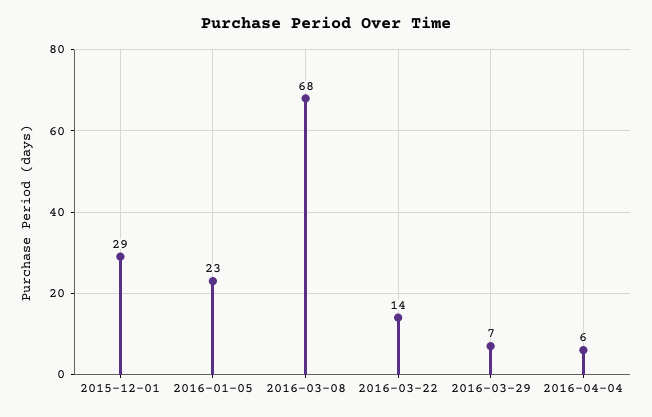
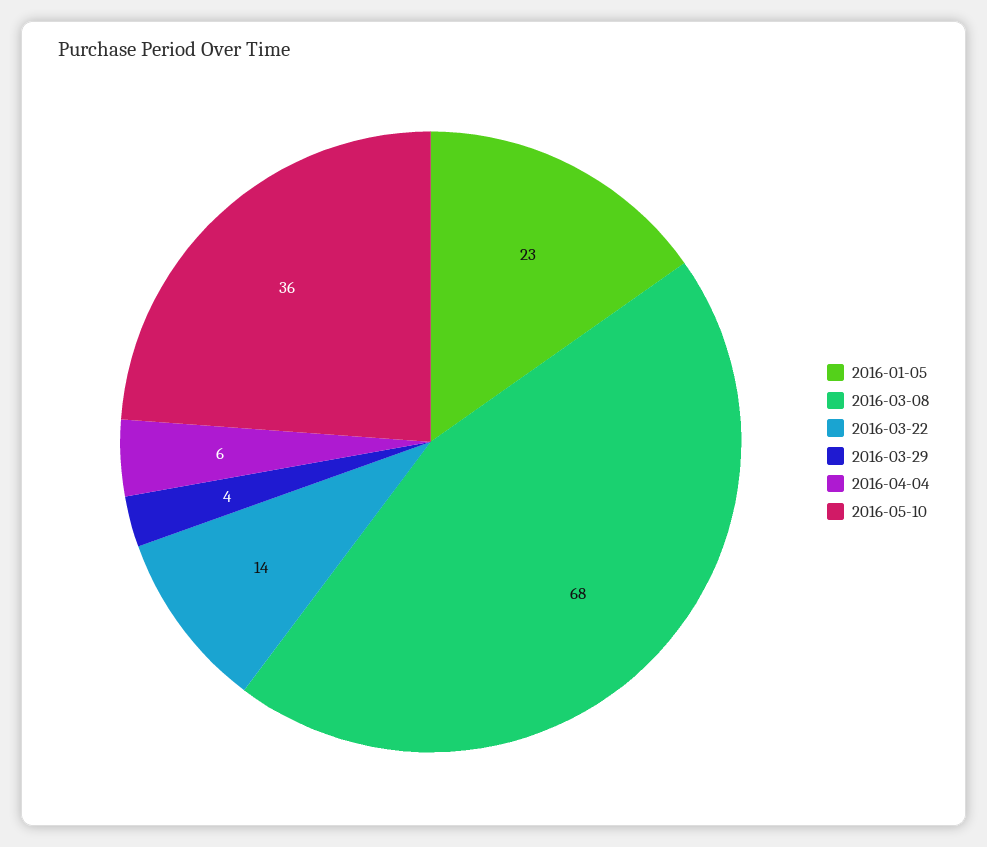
2015-12-01: 29 -> none
2016-03-29: 7 -> 4
2016-05-10: none -> 36

